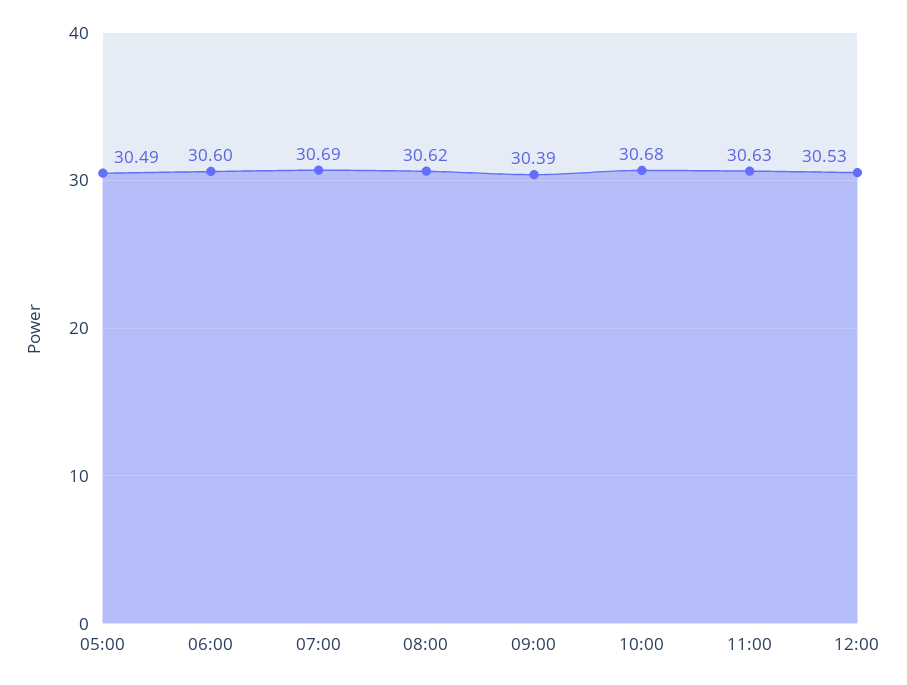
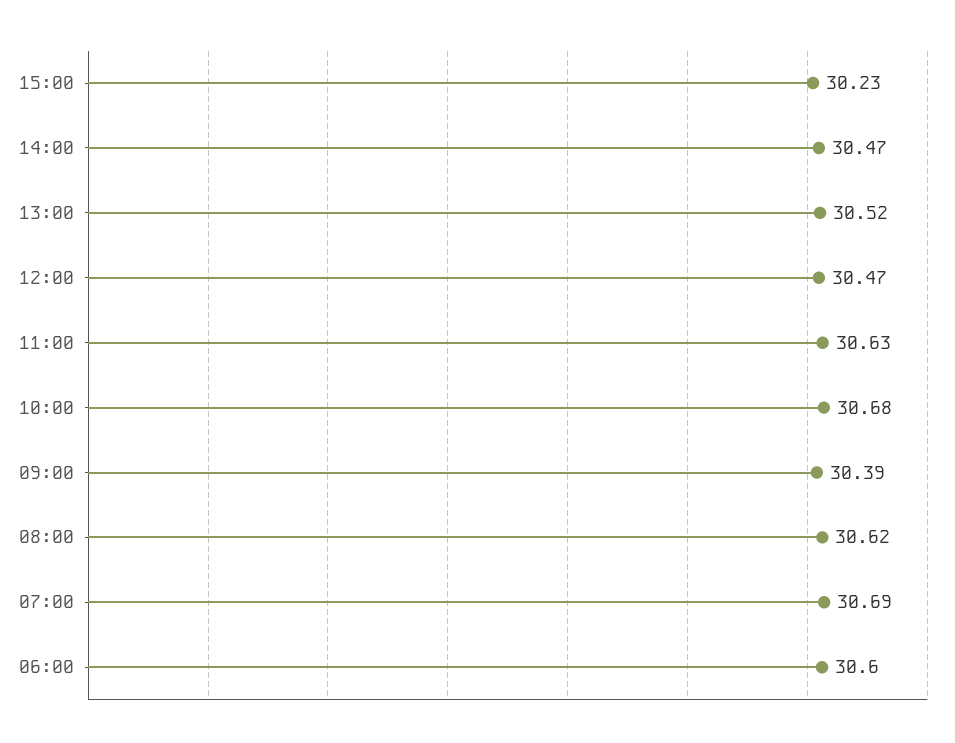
05:00: 30.49 -> none
12:00: 30.53 -> 30.47
15:00: none -> 30.23
14:00: none -> 30.47
13:00: none -> 30.52

